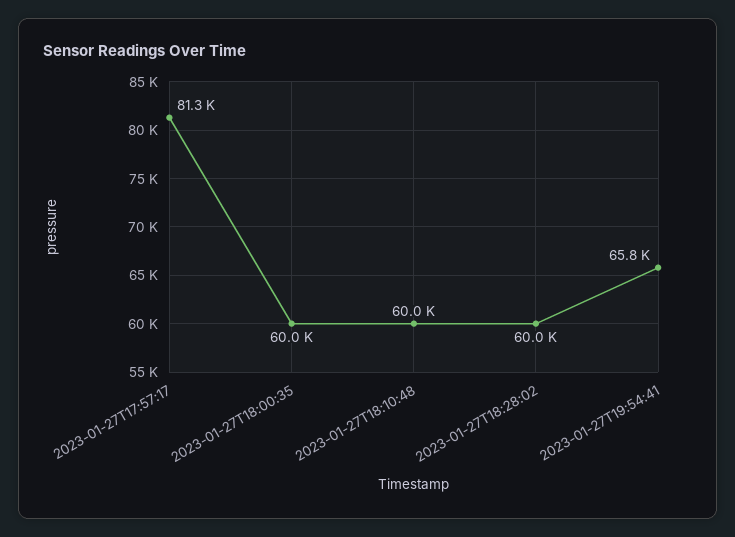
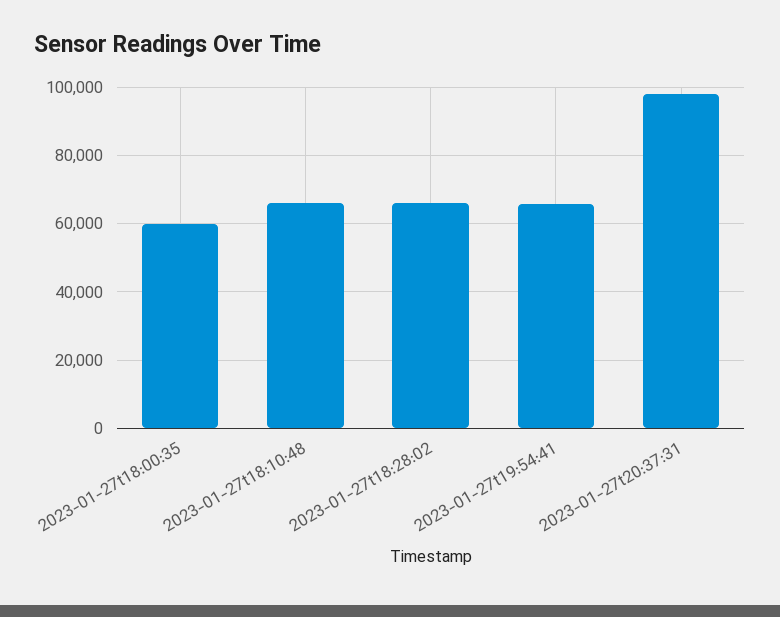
2023-01-27T17:57:17: 81300 -> none
2023-01-27T18:10:48: 60000 -> 66000
2023-01-27T18:28:02: 60000 -> 66000
2023-01-27t20:37:31: none -> 98000

